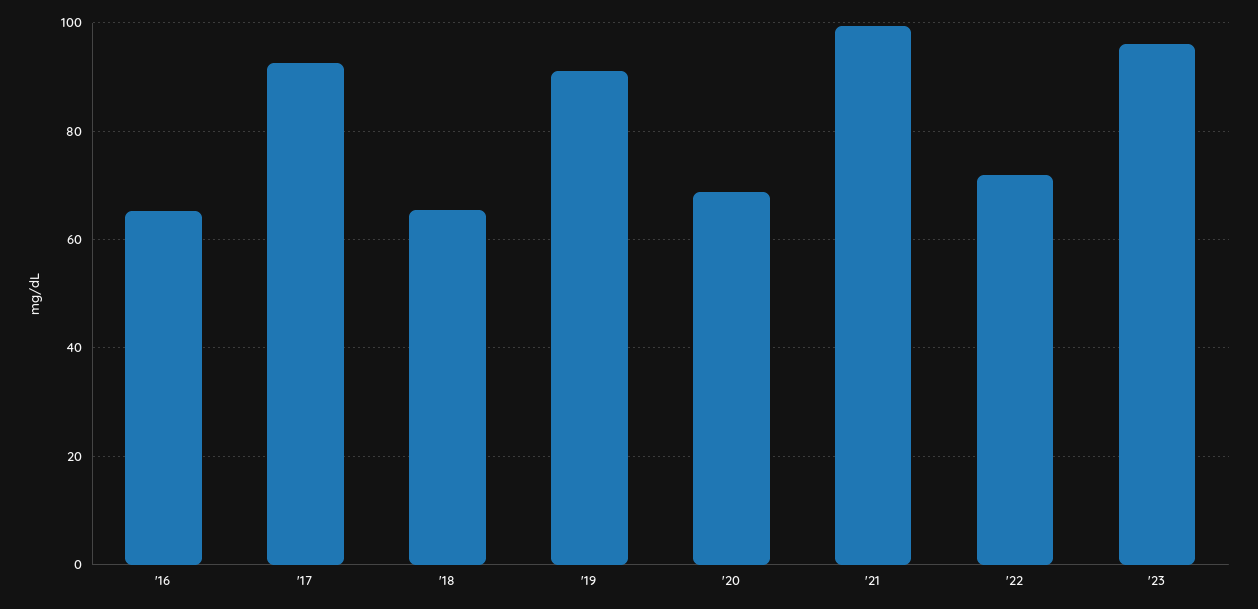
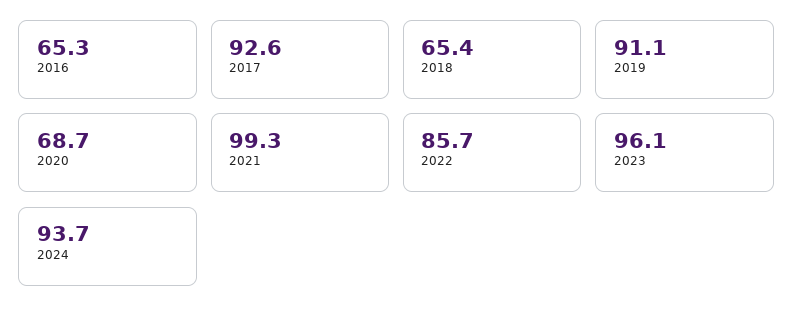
'22: 72 -> 85.7
2024: none -> 93.7

